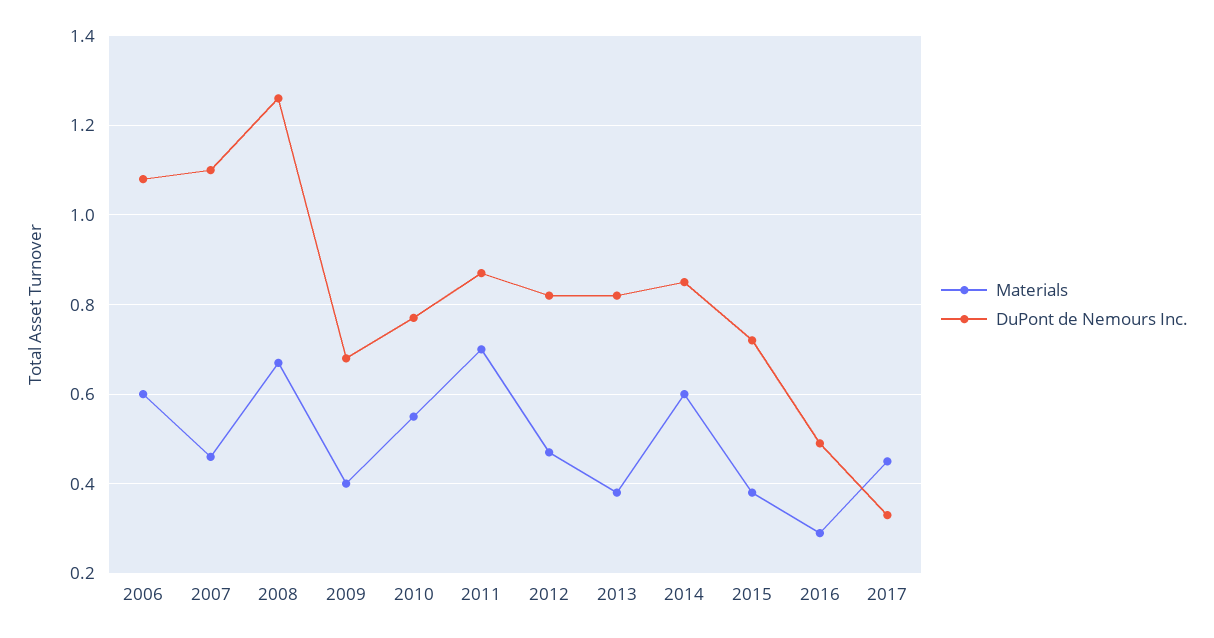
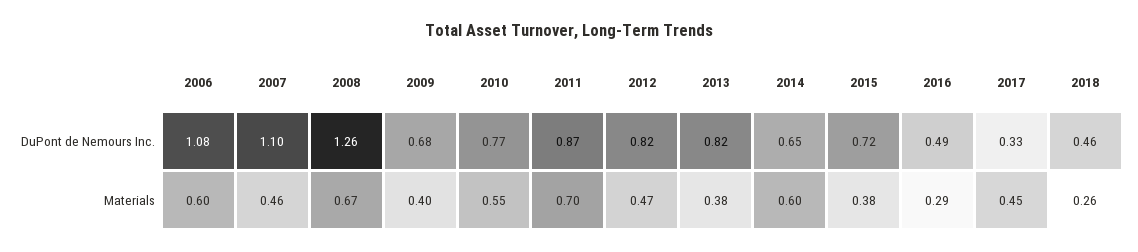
DuPont de Nemours Inc., 2014: 0.85 -> 0.65
DuPont de Nemours Inc., 2018: none -> 0.46
Materials, 2018: none -> 0.26

